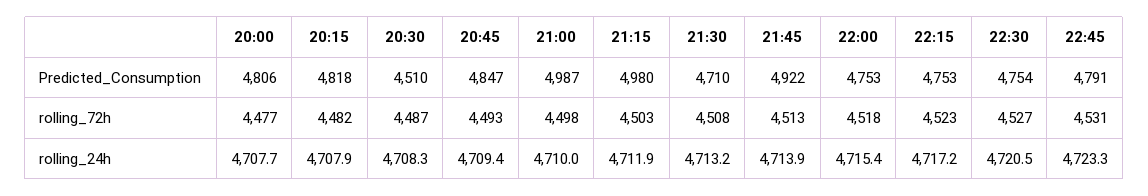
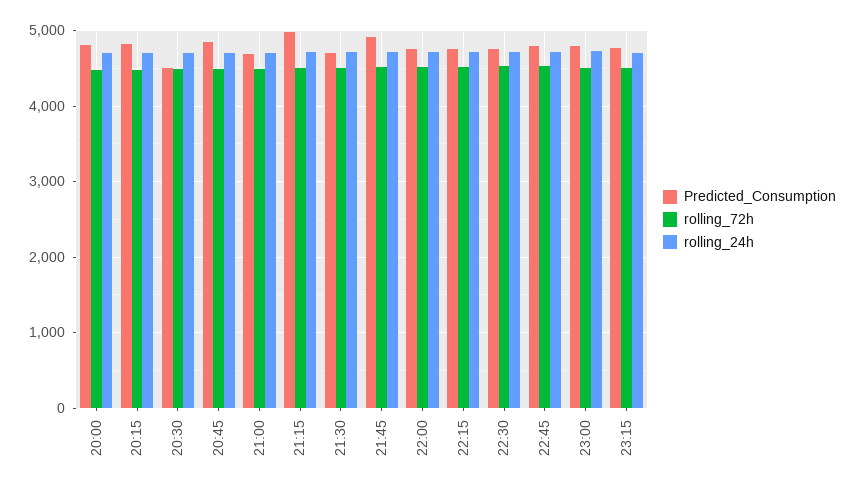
Predicted_Consumption, 21:00: 4987 -> 4700
Predicted_Consumption, 23:00: none -> 4800
rolling_72h, 23:00: none -> 4500
rolling_24h, 23:00: none -> 4700
Predicted_Consumption, 23:15: none -> 4800
rolling_72h, 23:15: none -> 4500
rolling_24h, 23:15: none -> 4700

